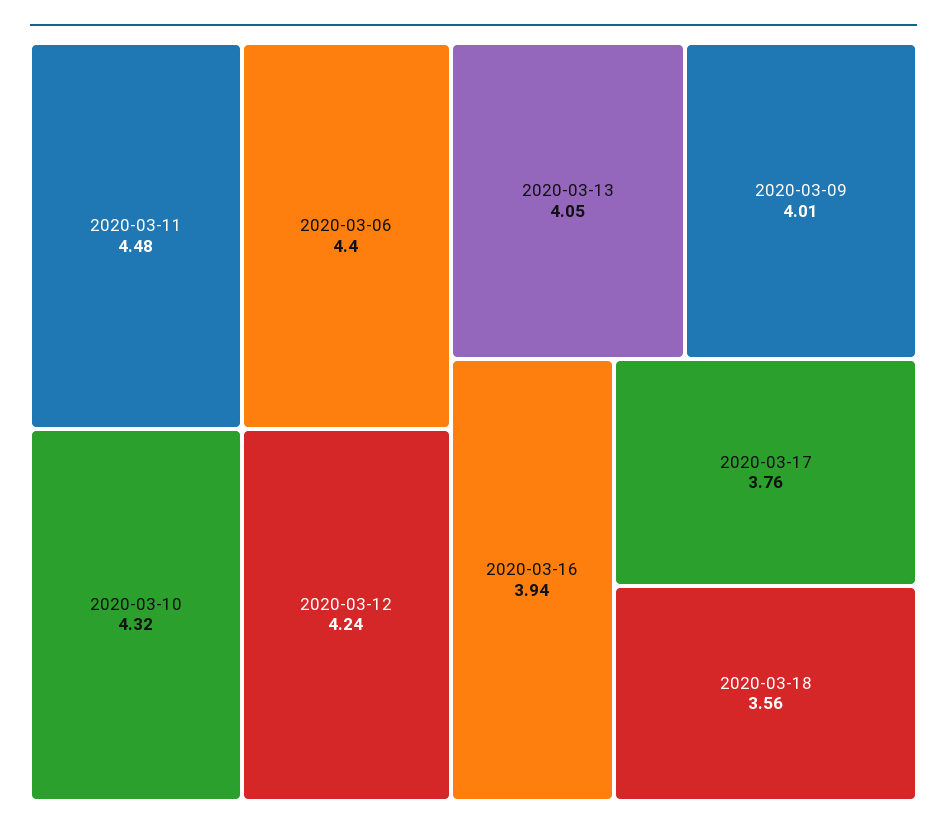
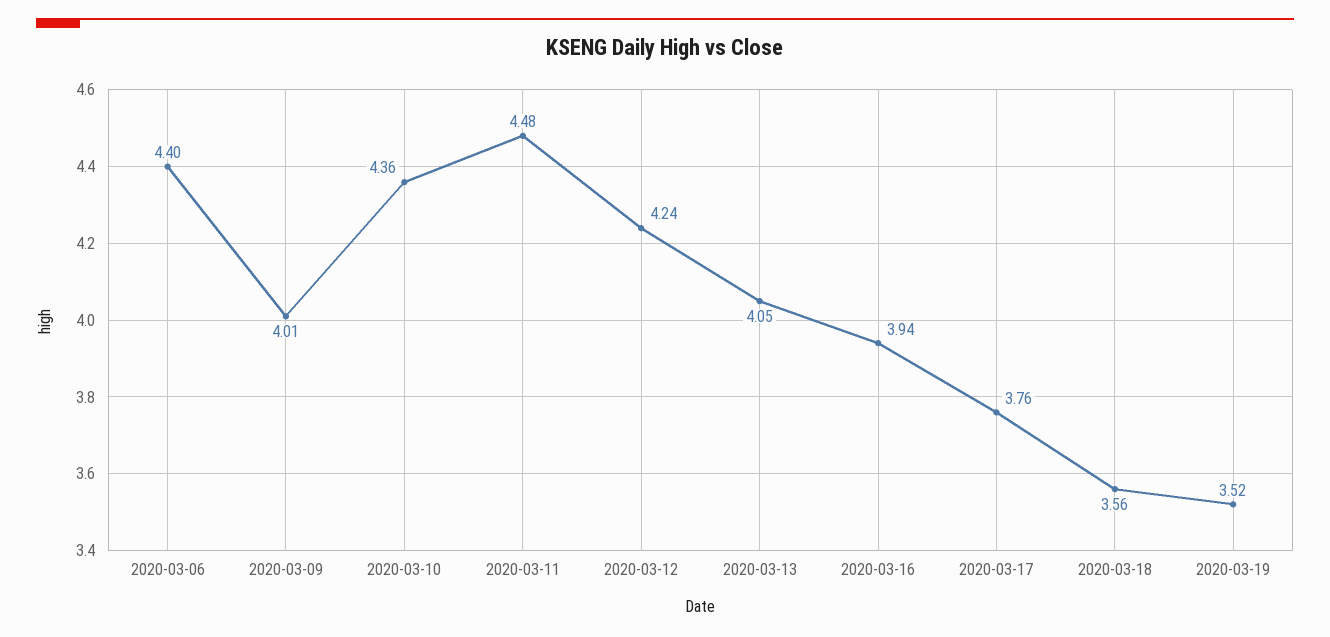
2020-03-10: 4.32 -> 4.36
2020-03-19: none -> 3.52

